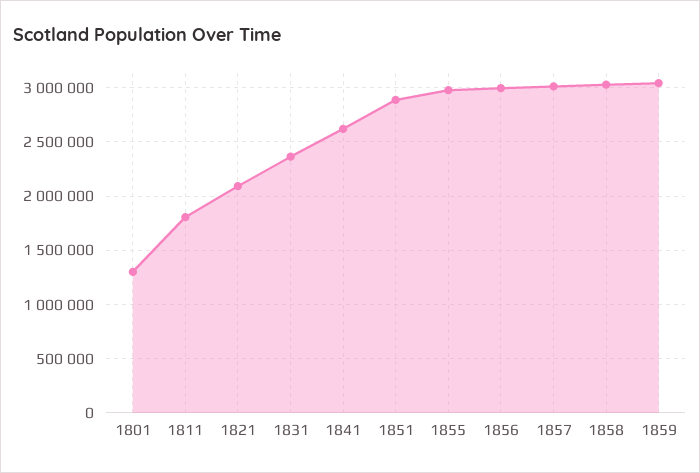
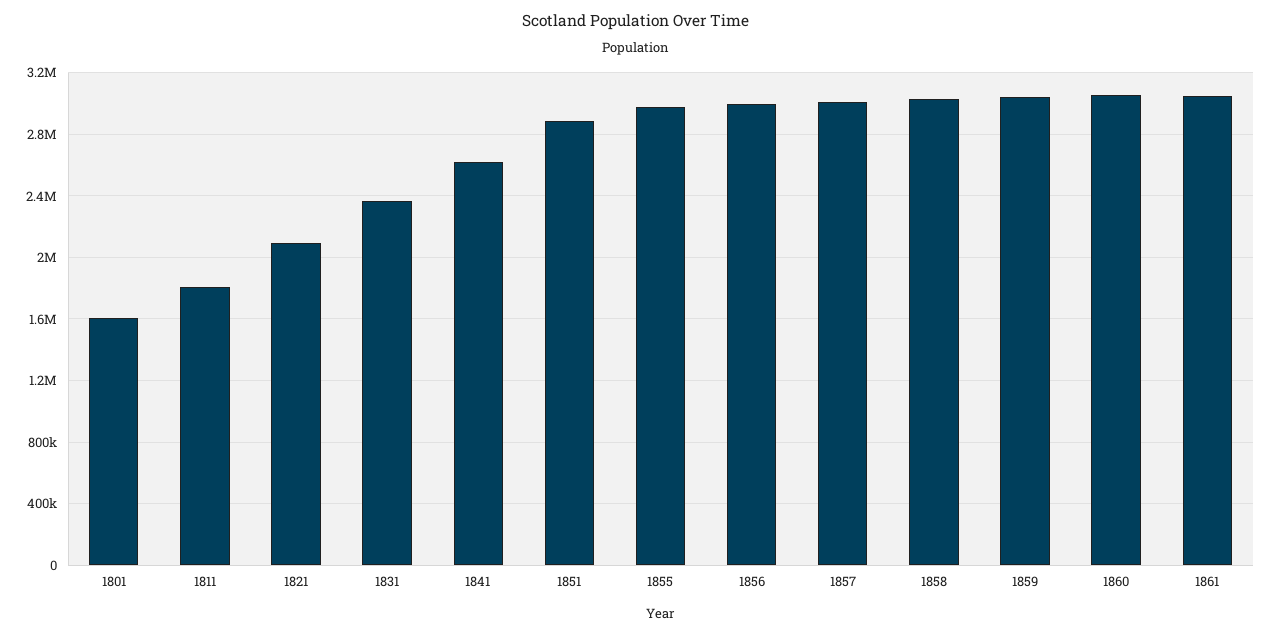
1801: 1300000 -> 1600000
1860: none -> 3050000
1861: none -> 3050000

